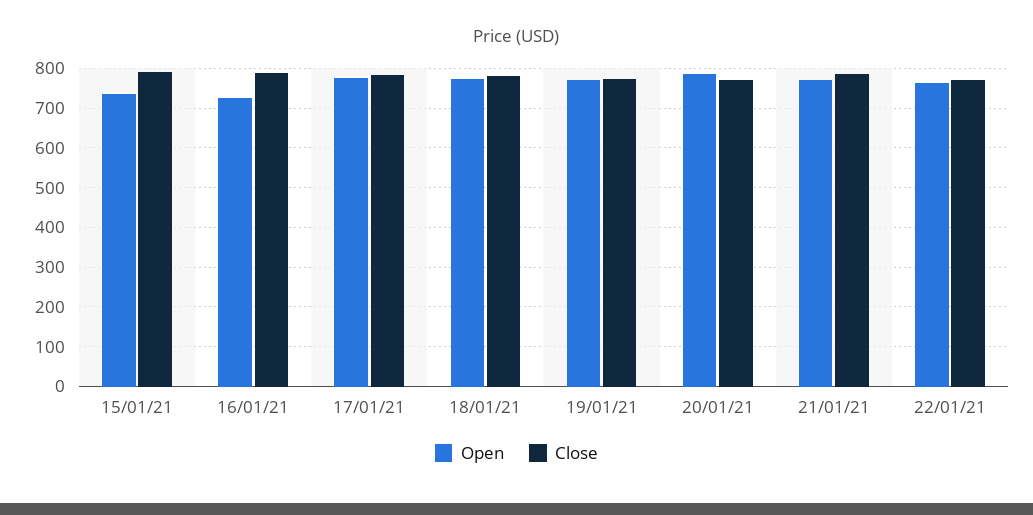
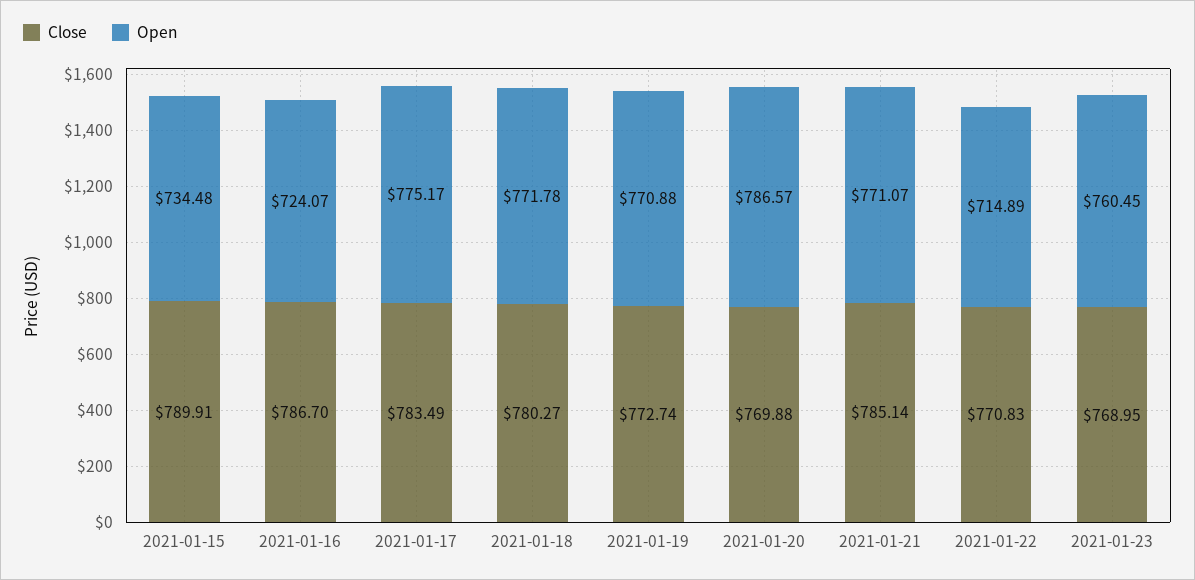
Open, 22/01/21: 760 -> 714.89
Close, 2021-01-23: none -> 768.95
Open, 2021-01-23: none -> 760.45

